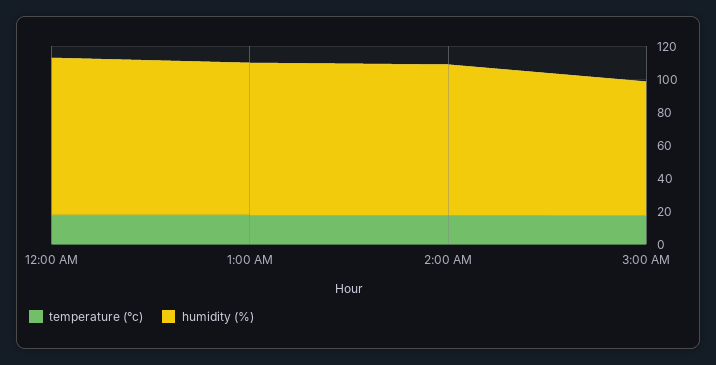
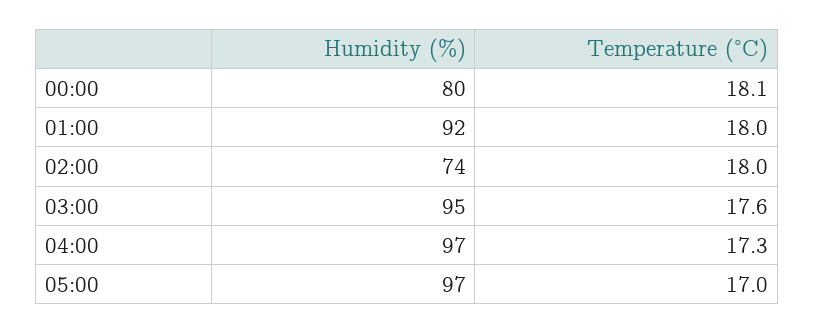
humidity (%), 12:00 AM: 95 -> 80
humidity (%), 2:00 AM: 90 -> 74
humidity (%), 3:00 AM: 80 -> 95
humidity (%), 04:00: none -> 97
temperature (°c), 04:00: none -> 17.3
humidity (%), 05:00: none -> 97
temperature (°c), 05:00: none -> 17

